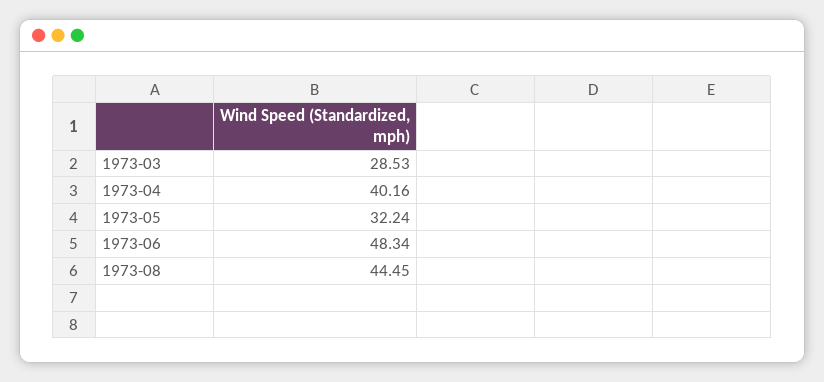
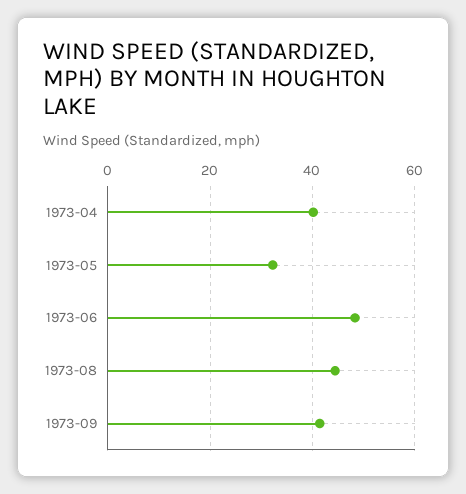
1973-03: 28.53 -> none
1973-09: none -> 42

